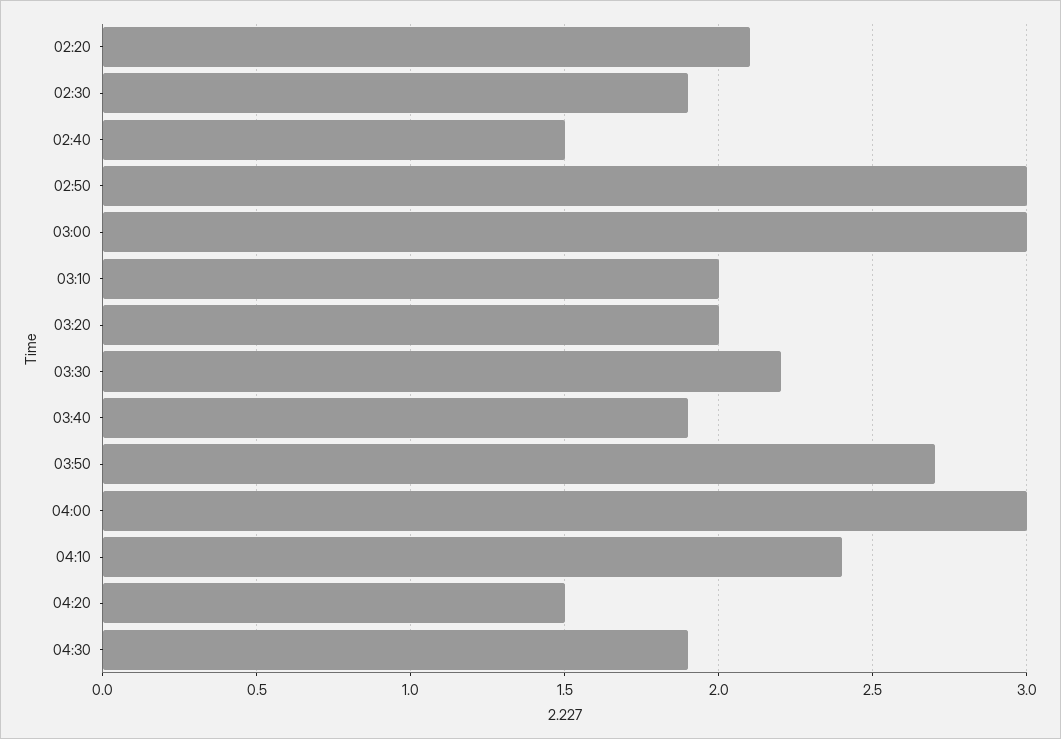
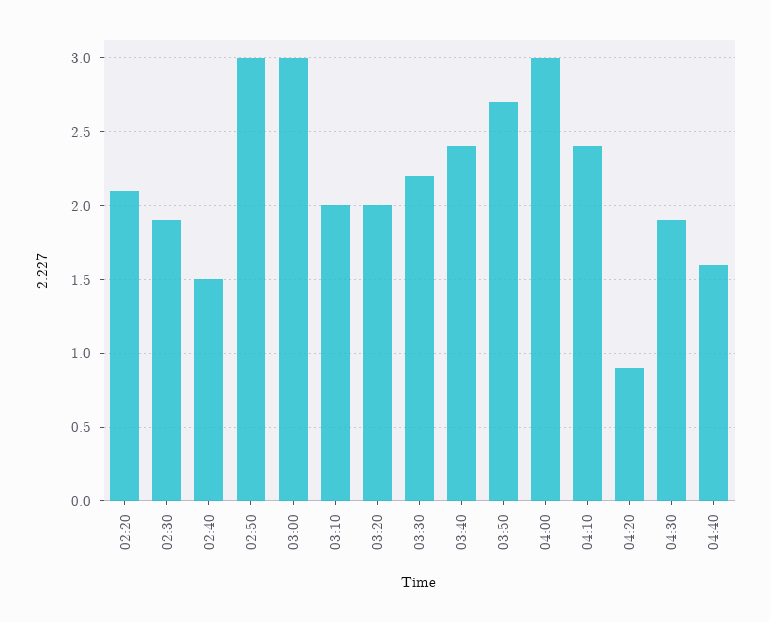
03:40: 1.9 -> 2.4
04:20: 1.5 -> 0.9
04:40: none -> 1.6

